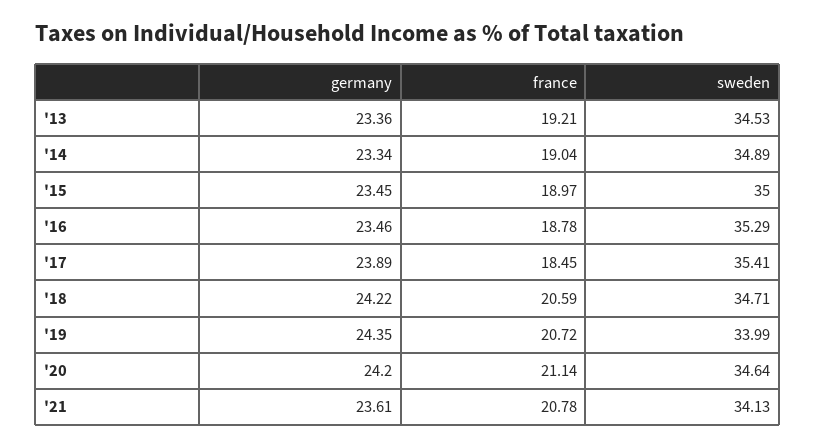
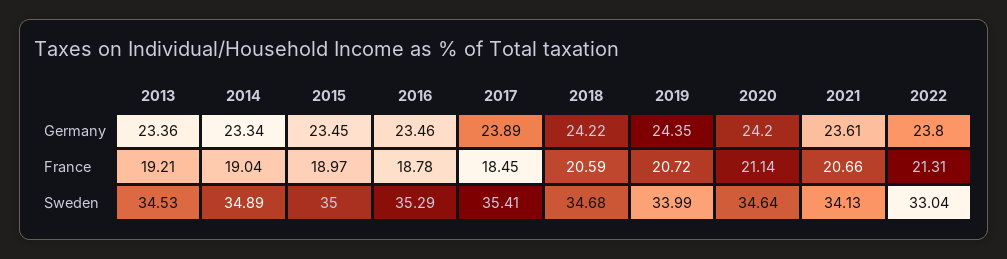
sweden, '18: 34.71 -> 34.68
france, '21: 20.78 -> 20.66
germany, 2022: none -> 23.8
france, 2022: none -> 21.31
sweden, 2022: none -> 33.04

